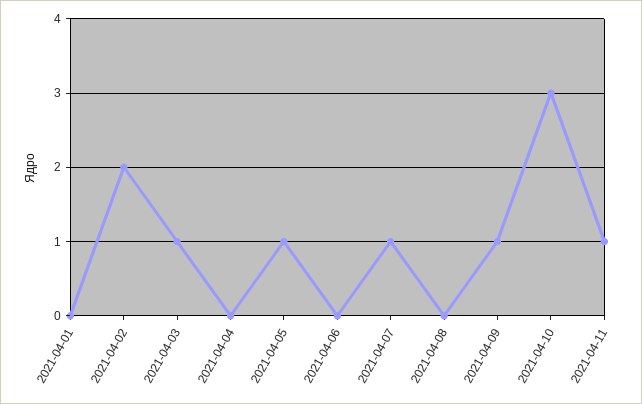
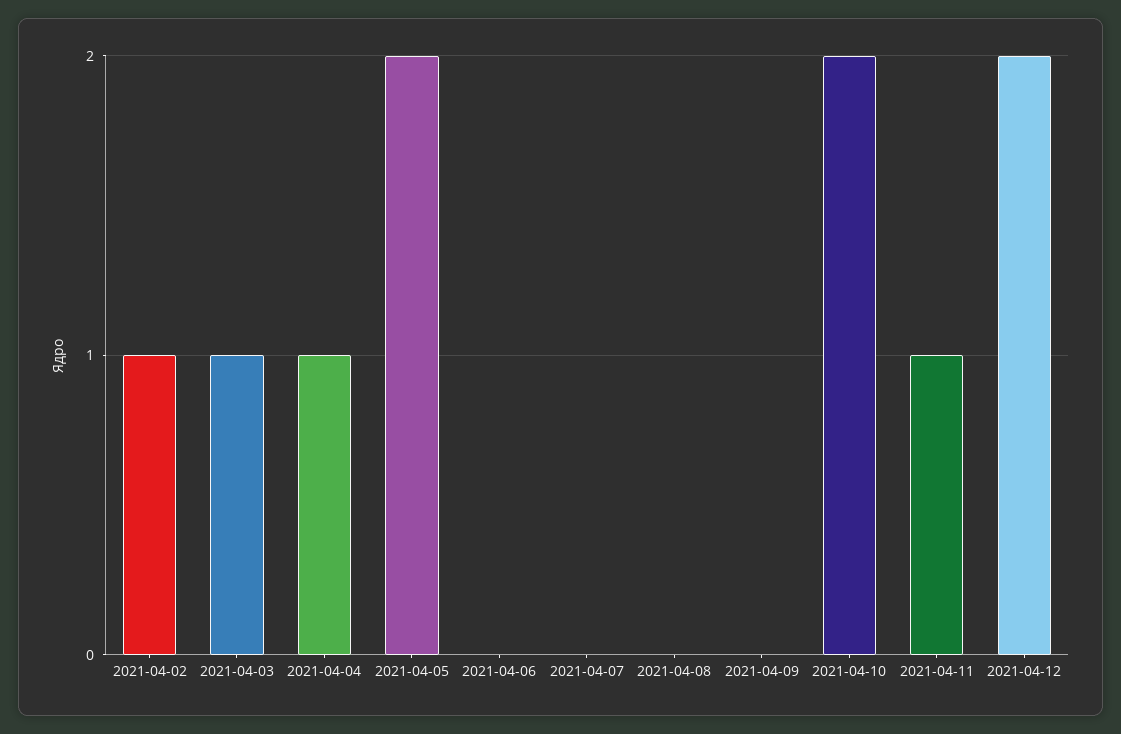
2021-04-01: 0 -> none
2021-04-02: 2 -> 1
2021-04-04: 0 -> 1
2021-04-05: 1 -> 2
2021-04-07: 1 -> 0
2021-04-09: 1 -> 0
2021-04-10: 3 -> 2
2021-04-12: none -> 2

